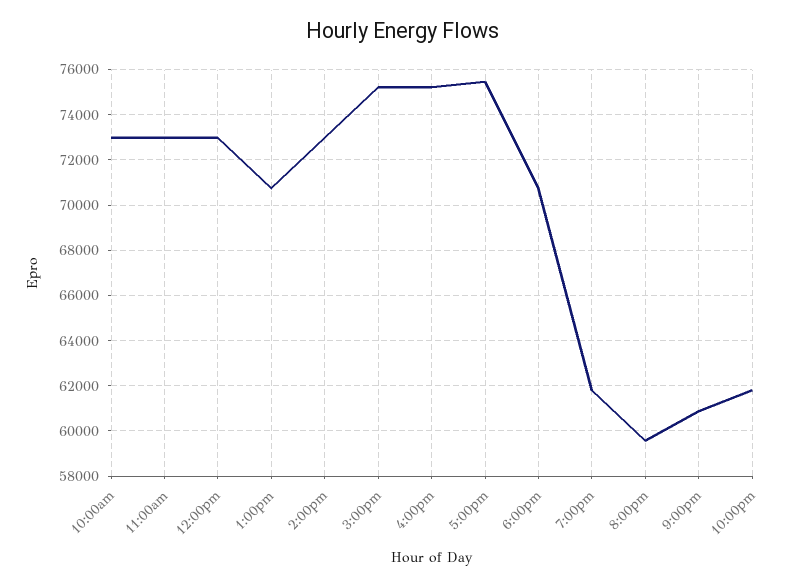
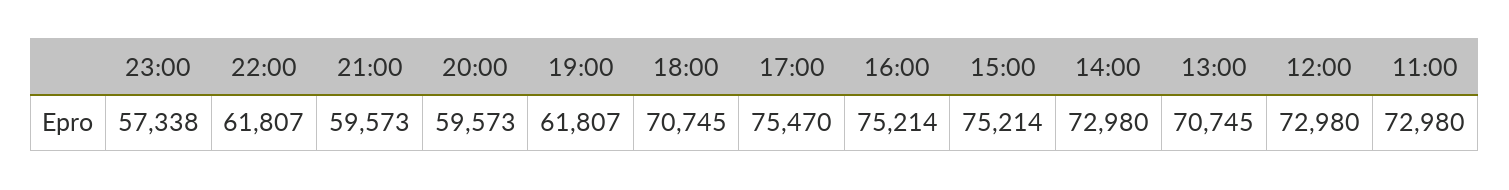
10:00am: 73000 -> none
9:00pm: 61000 -> 59573
23:00: none -> 57338

